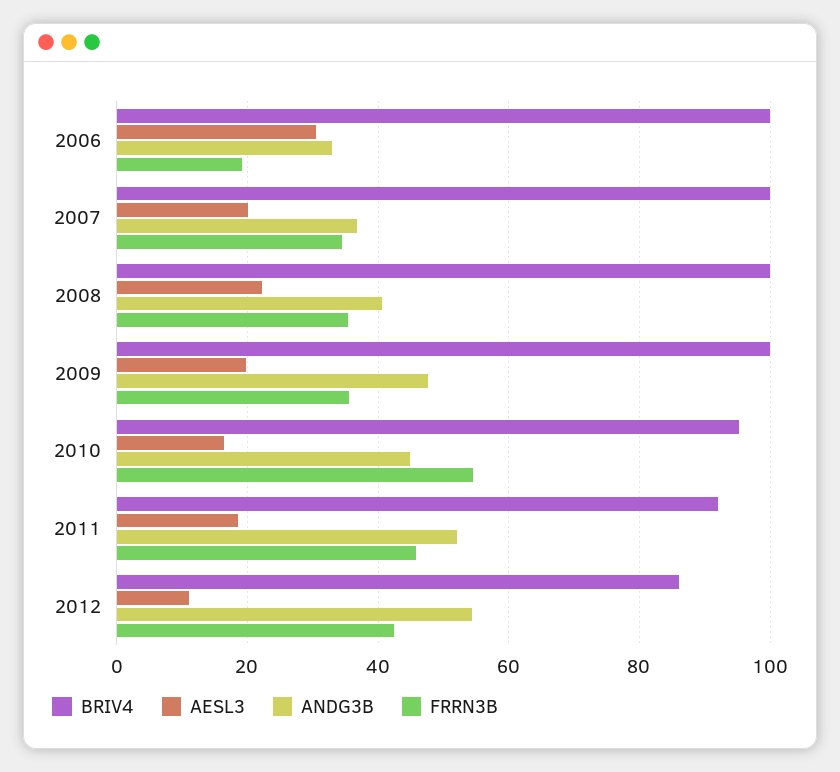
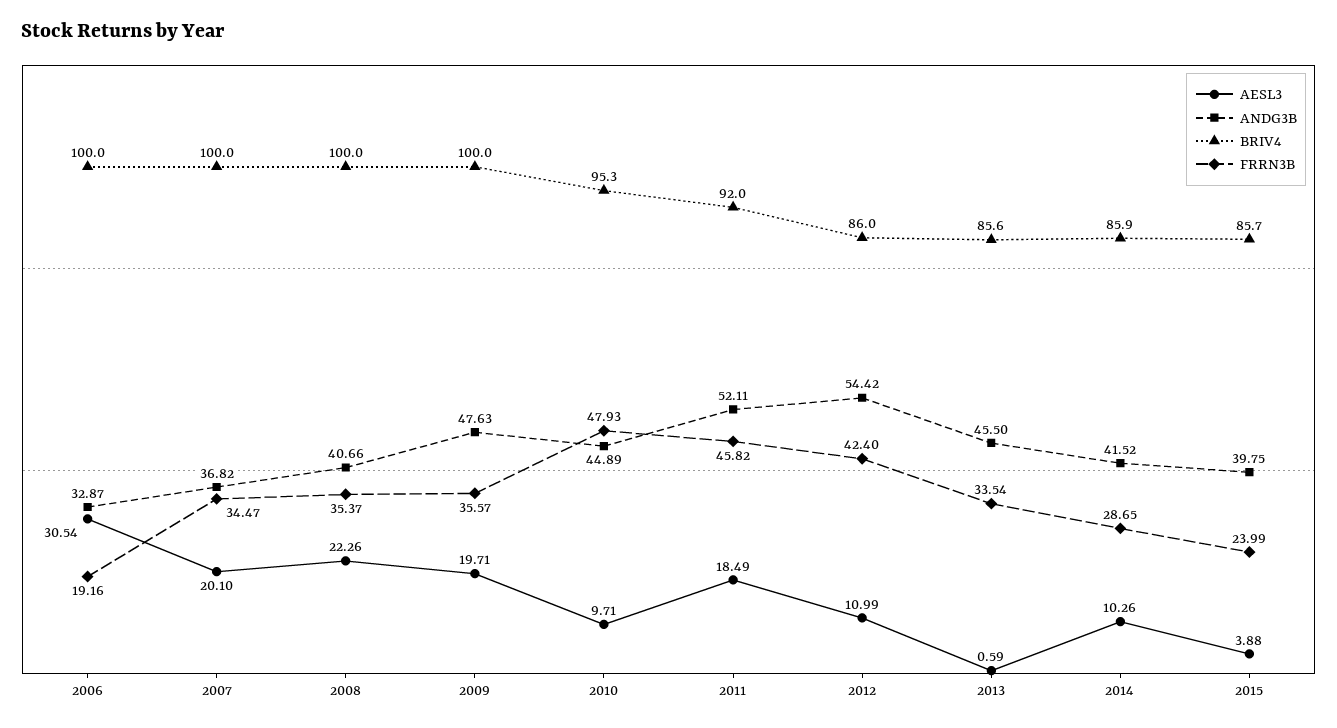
AESL3, 2010: 16 -> 9.71
FRRN3B, 2010: 54 -> 47.93
AESL3, 2013: none -> 0.59
ANDG3B, 2013: none -> 45.5
BRIV4, 2013: none -> 85.6
FRRN3B, 2013: none -> 33.54
AESL3, 2014: none -> 10.26
ANDG3B, 2014: none -> 41.52
BRIV4, 2014: none -> 85.9
FRRN3B, 2014: none -> 28.65
AESL3, 2015: none -> 3.88
ANDG3B, 2015: none -> 39.75
BRIV4, 2015: none -> 85.7
FRRN3B, 2015: none -> 23.99

